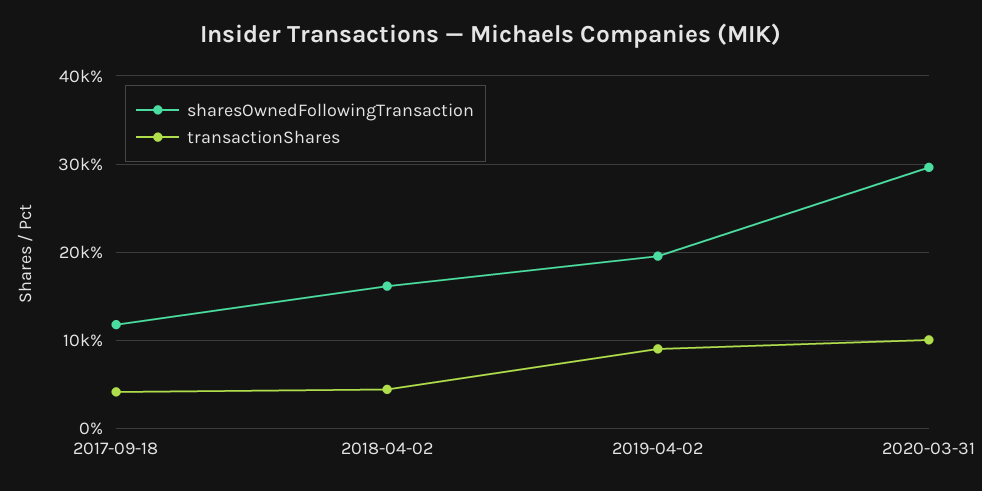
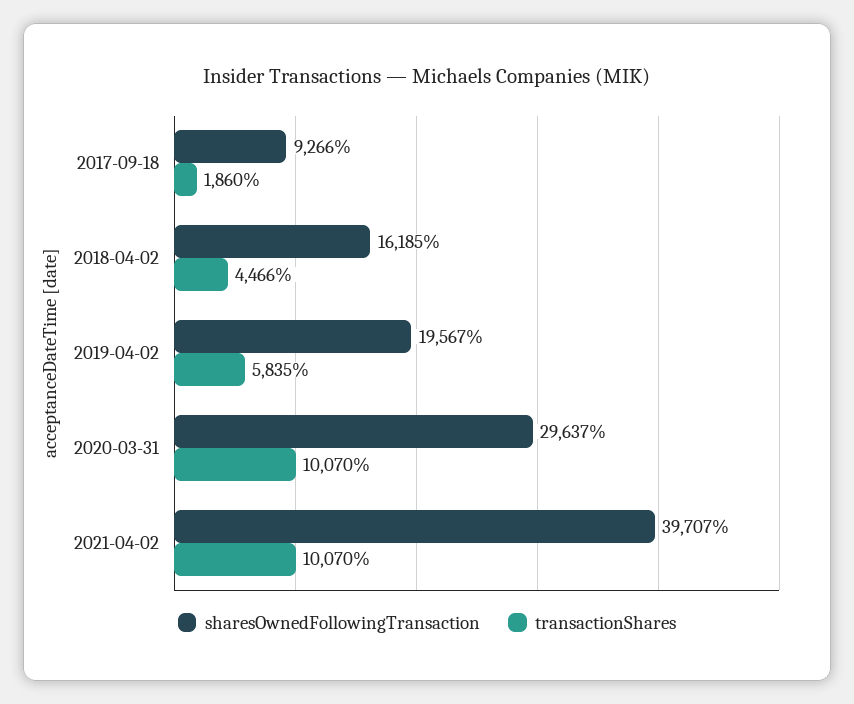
sharesOwnedFollowingTransaction, 2017-09-18: 12000 -> 9266
transactionShares, 2017-09-18: 4000 -> 1860
transactionShares, 2019-04-02: 9000 -> 5835
sharesOwnedFollowingTransaction, 2021-04-02: none -> 39707
transactionShares, 2021-04-02: none -> 10070

